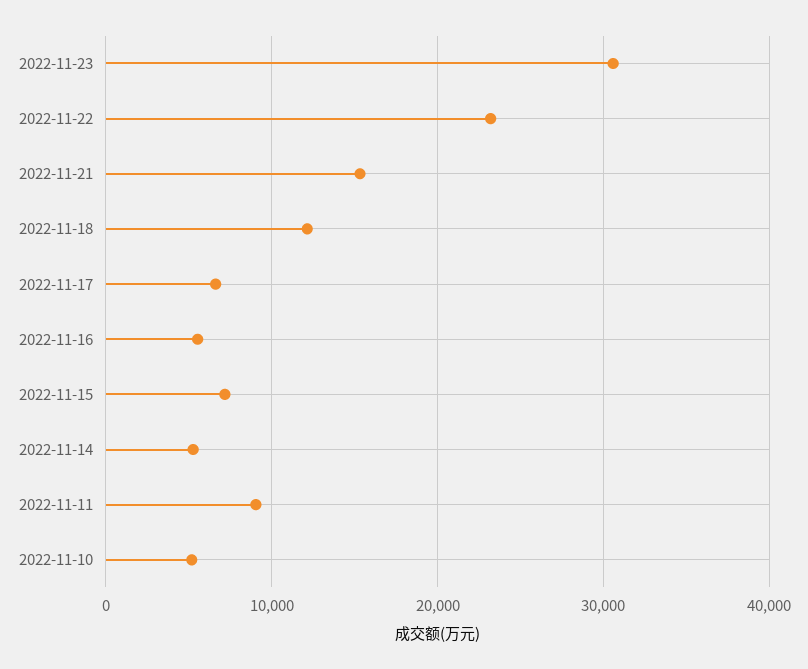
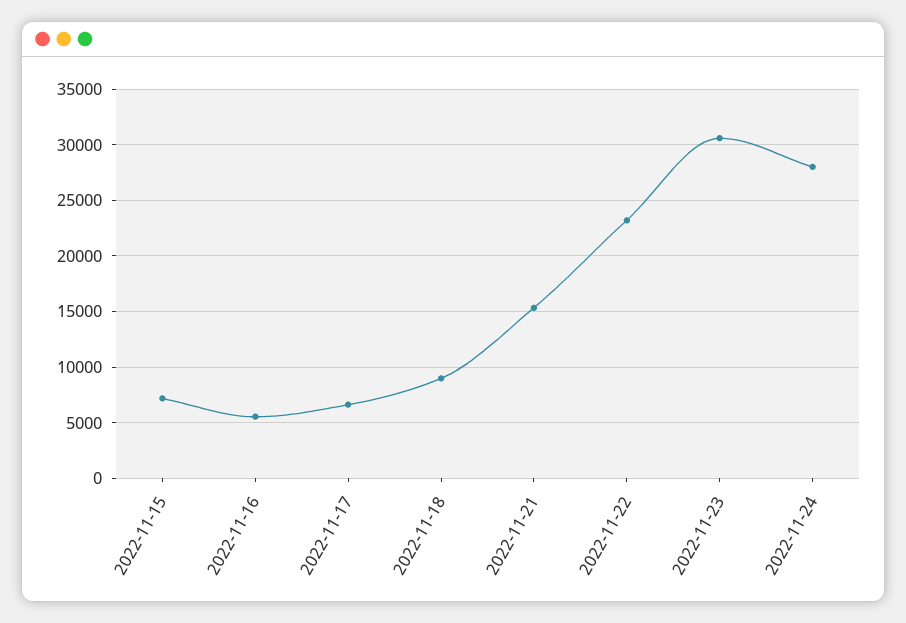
2022-11-18: 12000 -> 9000
2022-11-14: 5000 -> none
2022-11-11: 9000 -> none
2022-11-10: 5000 -> none
2022-11-24: none -> 28000

